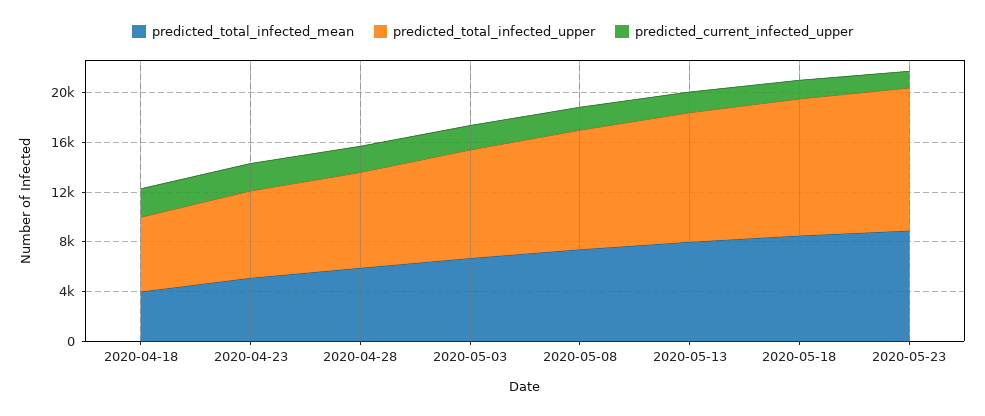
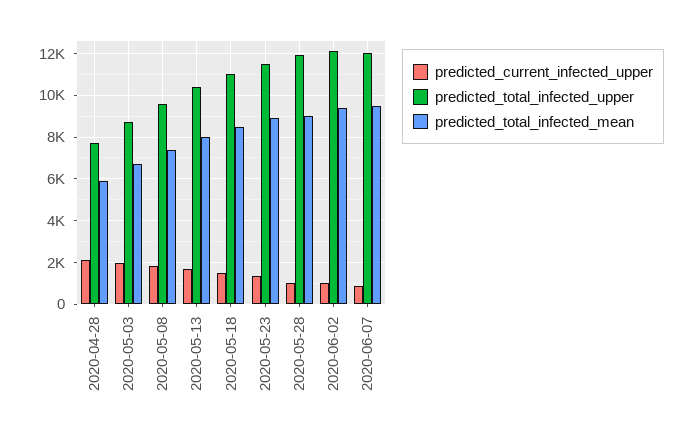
predicted_total_infected_mean, 2020-04-18: 4000 -> none
predicted_total_infected_upper, 2020-04-18: 6000 -> none
predicted_current_infected_upper, 2020-04-18: 2000 -> none
predicted_total_infected_mean, 2020-04-23: 5000 -> none
predicted_total_infected_upper, 2020-04-23: 7000 -> none
predicted_current_infected_upper, 2020-04-23: 2000 -> none
predicted_current_infected_upper, 2020-05-28: none -> 1000
predicted_total_infected_upper, 2020-05-28: none -> 12000
predicted_total_infected_mean, 2020-05-28: none -> 9000
predicted_current_infected_upper, 2020-06-02: none -> 1000
predicted_total_infected_upper, 2020-06-02: none -> 12000
predicted_total_infected_mean, 2020-06-02: none -> 9500
predicted_current_infected_upper, 2020-06-07: none -> 1000
predicted_total_infected_upper, 2020-06-07: none -> 12000
predicted_total_infected_mean, 2020-06-07: none -> 9500

